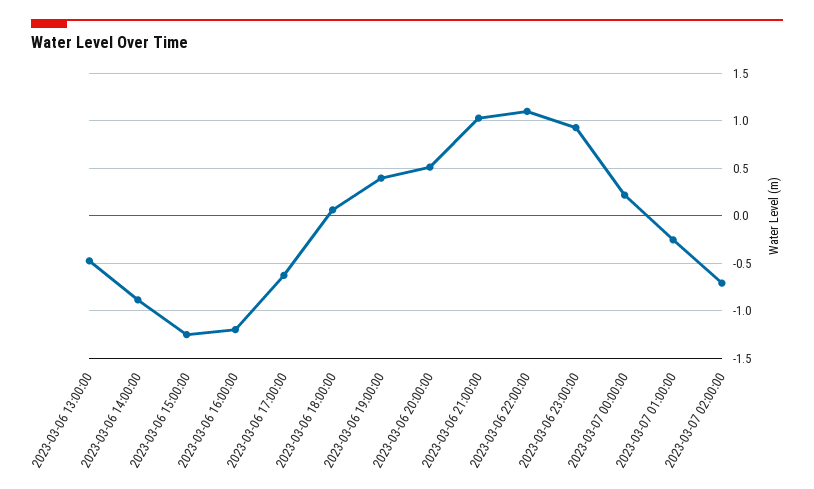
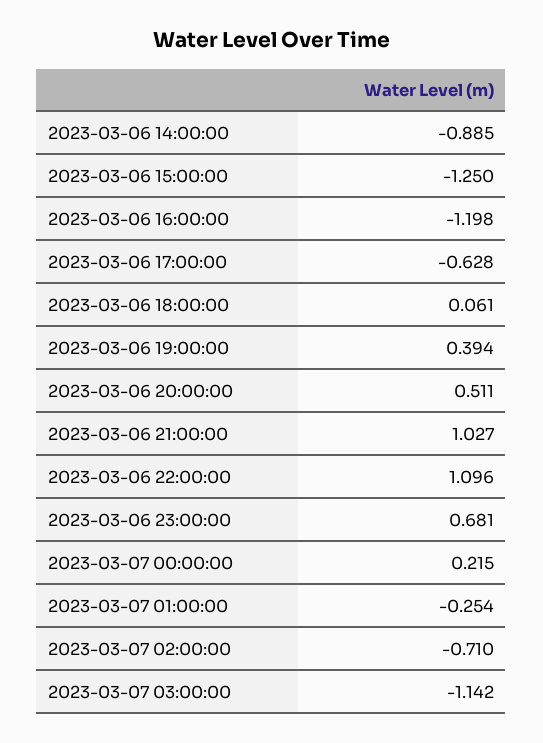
2023-03-06 13:00:00: -0.5 -> none
2023-03-06 23:00:00: 0.9 -> 0.681
2023-03-07 03:00:00: none -> -1.142

